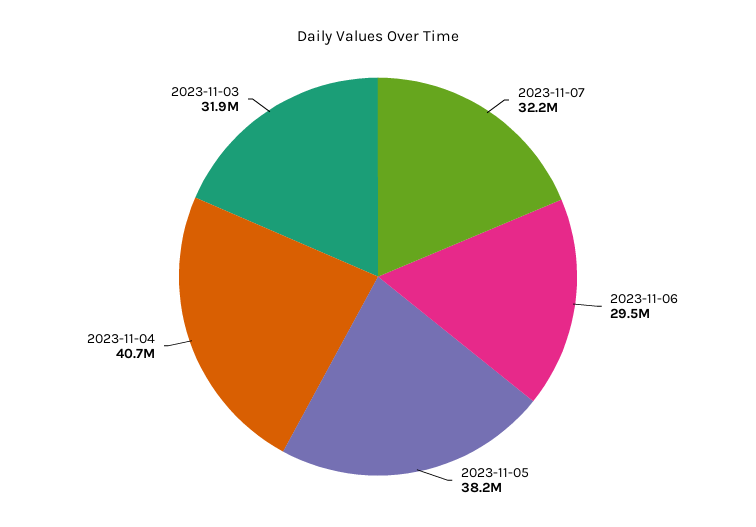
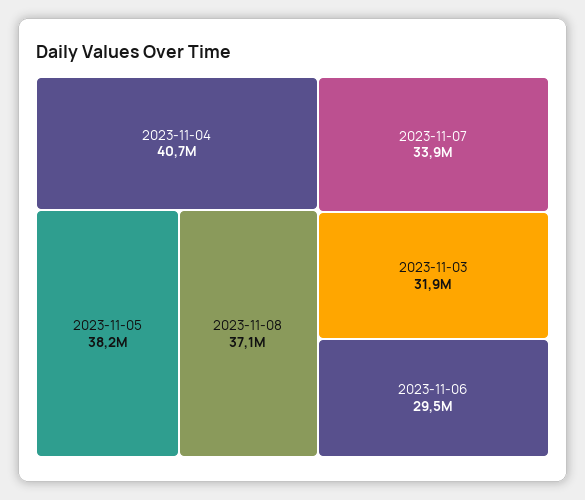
2023-11-07: 32200000 -> 33900000
2023-11-08: none -> 37100000

